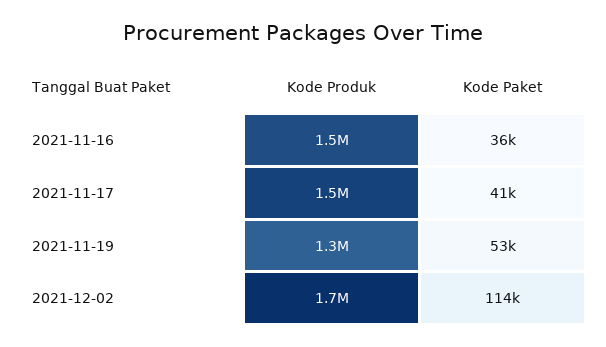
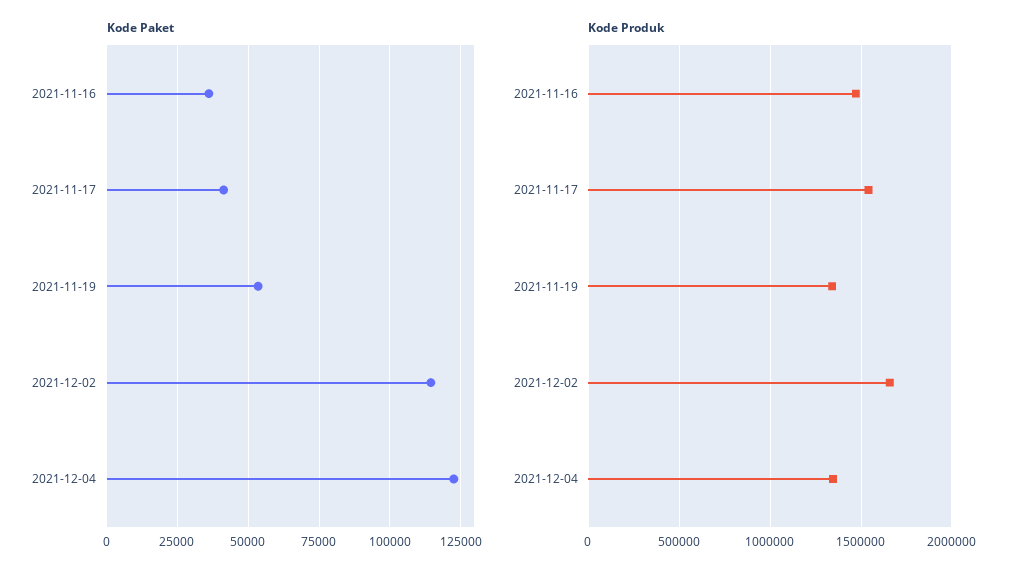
Kode Paket, 2021-12-04: none -> 122500
Kode Produk, 2021-12-04: none -> 1350000

